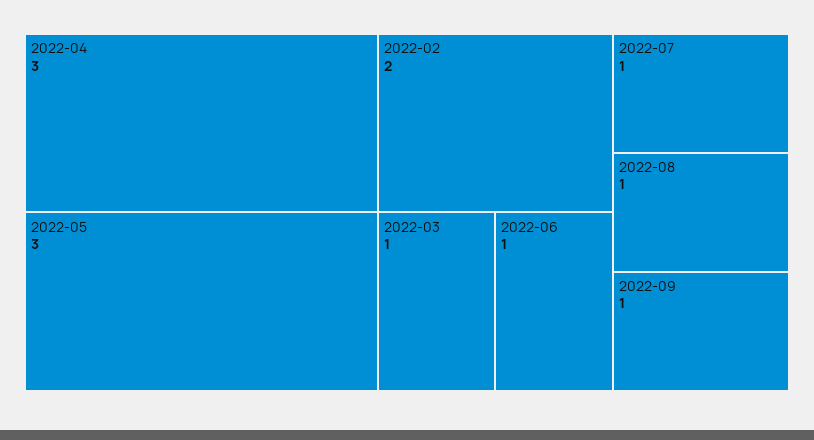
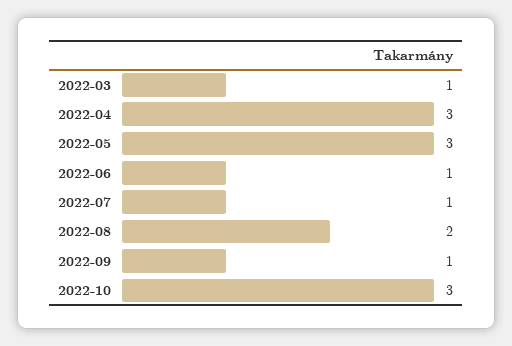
2022-02: 2 -> none
2022-08: 1 -> 2
2022-10: none -> 3

